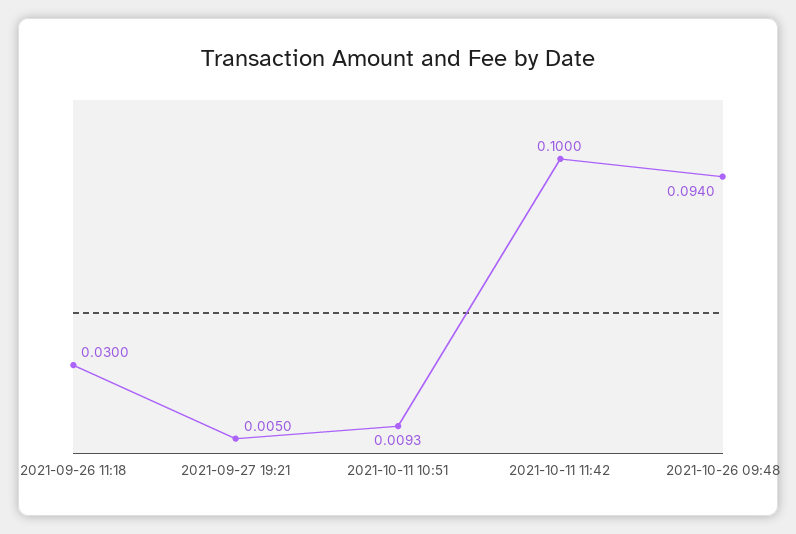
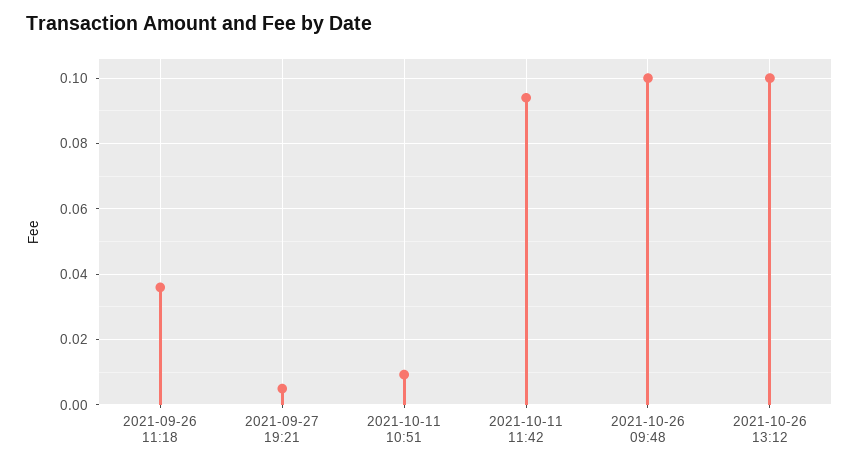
2021-09-26 11:18: 0.03 -> 0.036
2021-10-11 11:42: 0.1 -> 0.094
2021-10-26 09:48: 0.094 -> 0.1
2021-10-26 13:12: none -> 0.1

